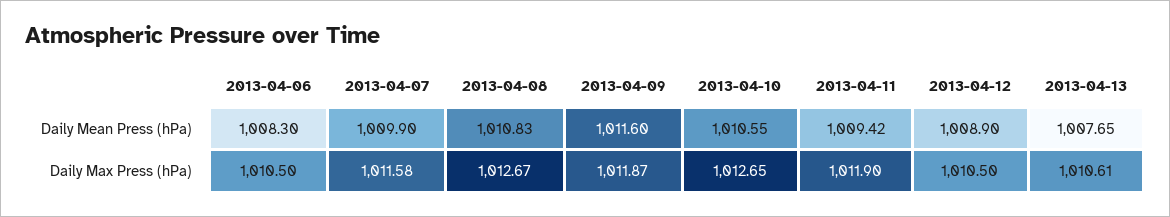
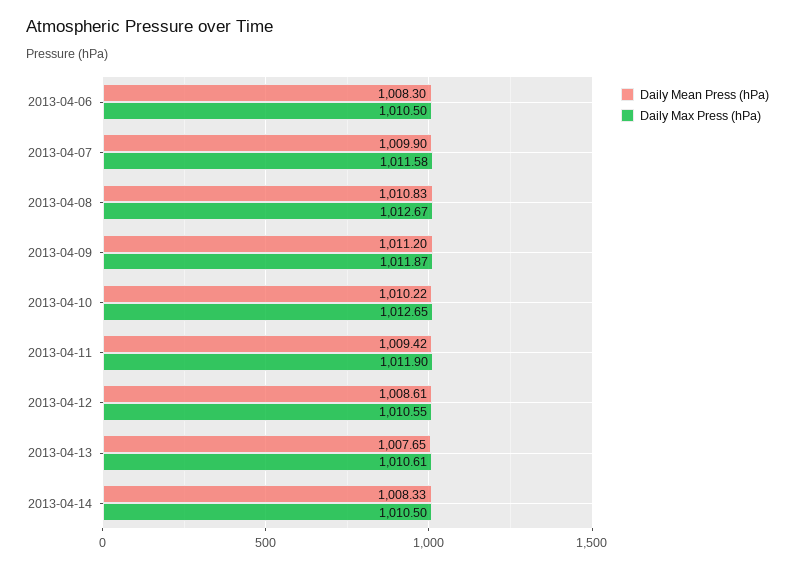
Daily Mean Press (hPa), 2013-04-09: 1011.6 -> 1011.2
Daily Mean Press (hPa), 2013-04-10: 1010.55 -> 1010.22
Daily Mean Press (hPa), 2013-04-12: 1008.9 -> 1008.61
Daily Max Press (hPa), 2013-04-12: 1010.5 -> 1010.55
Daily Mean Press (hPa), 2013-04-14: none -> 1008.33
Daily Max Press (hPa), 2013-04-14: none -> 1010.5

